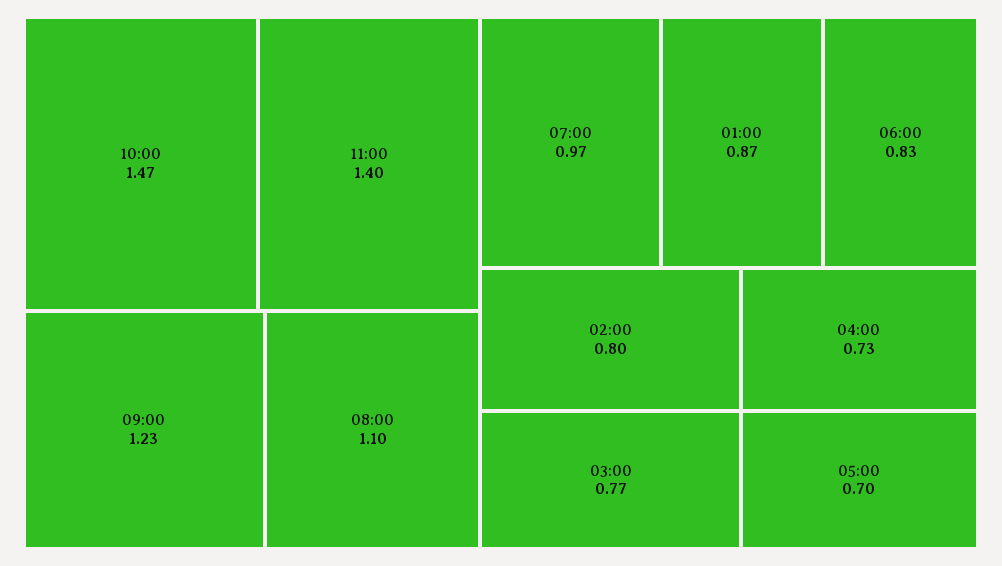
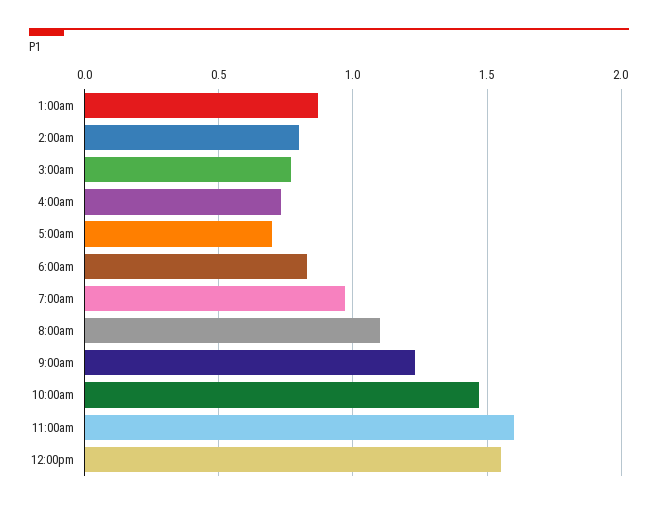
11:00: 1.4 -> 1.6
12:00pm: none -> 1.55

